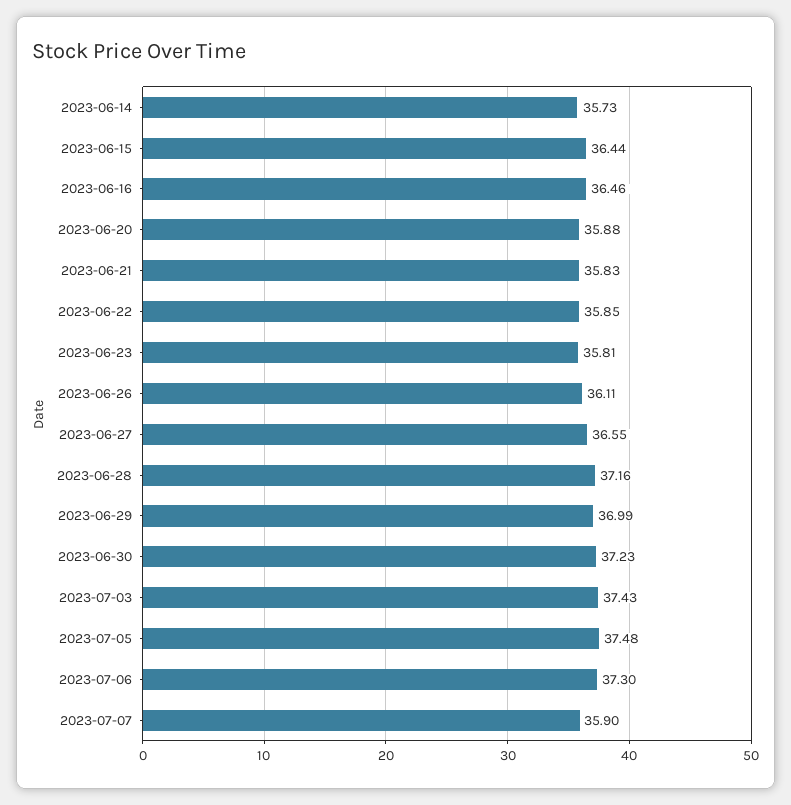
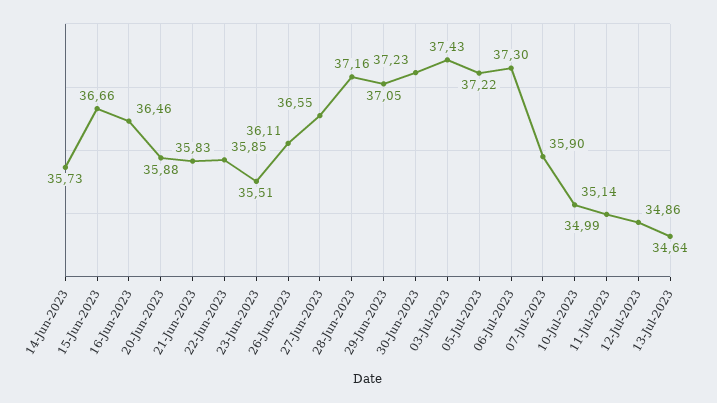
2023-06-15: 36.44 -> 36.66
2023-06-23: 35.81 -> 35.51
2023-06-29: 36.99 -> 37.05
2023-07-05: 37.48 -> 37.22
10-Jul-2023: none -> 35.14
11-Jul-2023: none -> 34.99
12-Jul-2023: none -> 34.86
13-Jul-2023: none -> 34.64

